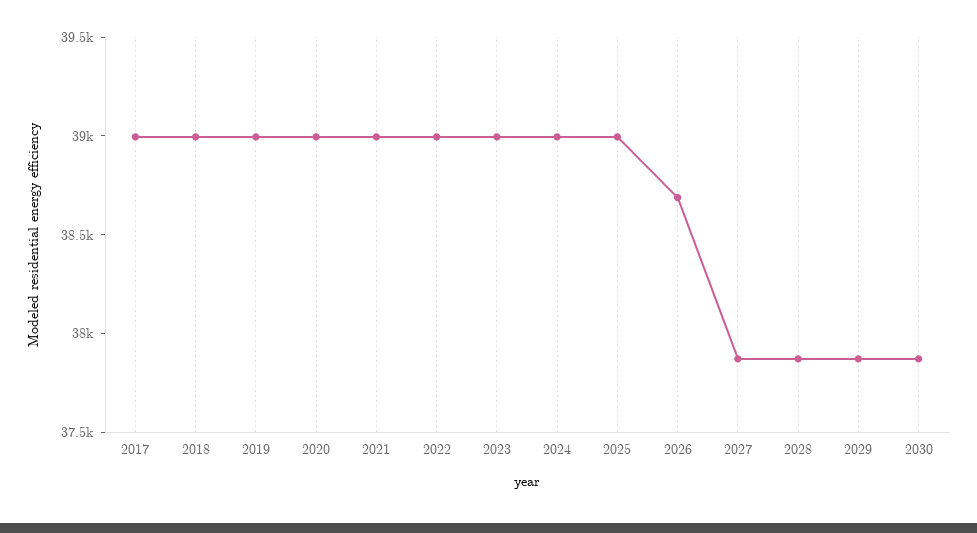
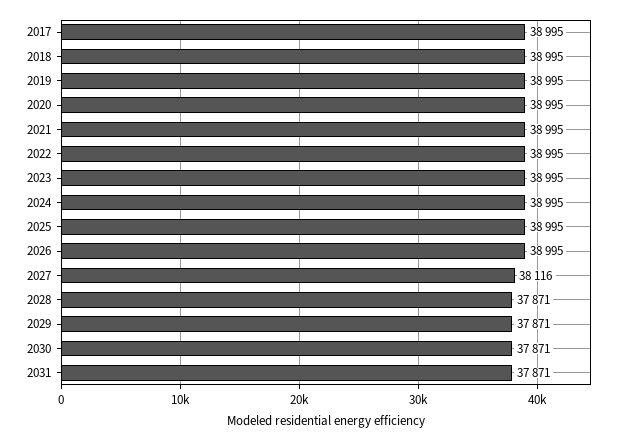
2026: 38700 -> 38995
2027: 37900 -> 38116
2031: none -> 37871

